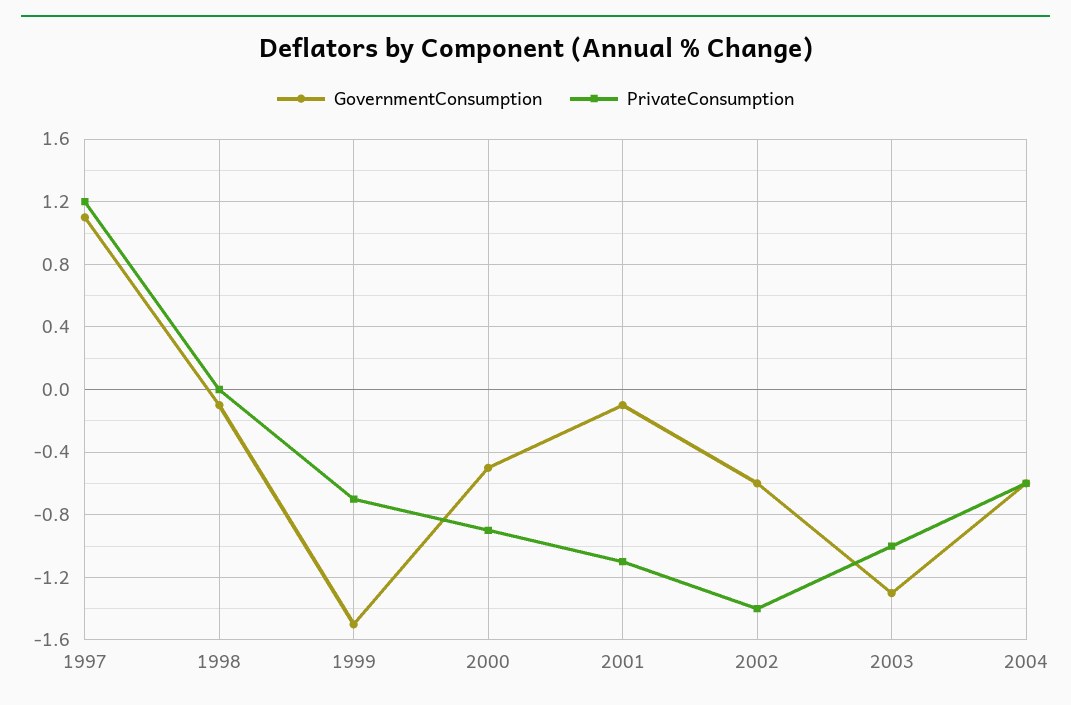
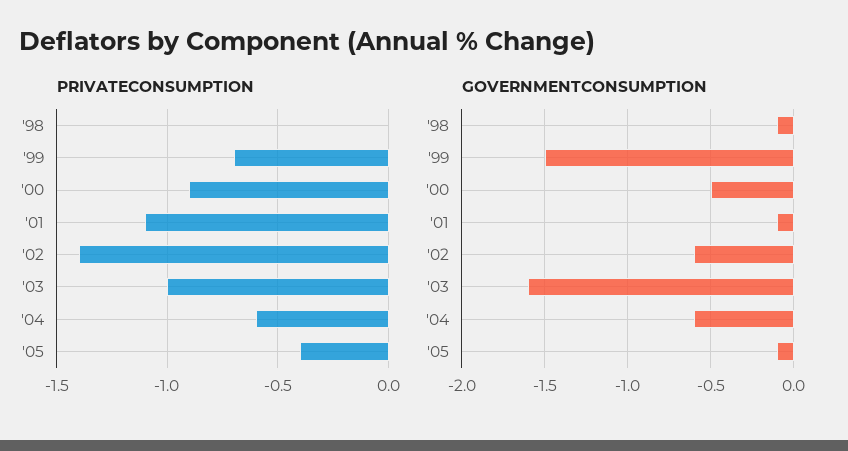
GovernmentConsumption, 1997: 1.1 -> none
PrivateConsumption, 1997: 1.2 -> none
GovernmentConsumption, 2003: -1.3 -> -1.6
PrivateConsumption, '05: none -> -0.4
GovernmentConsumption, '05: none -> -0.1

